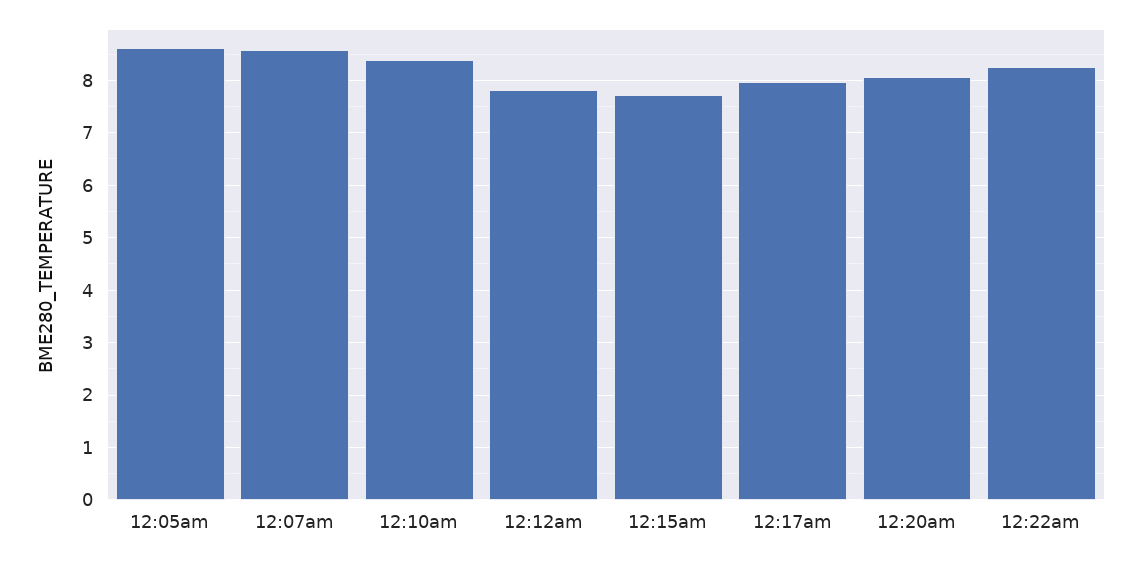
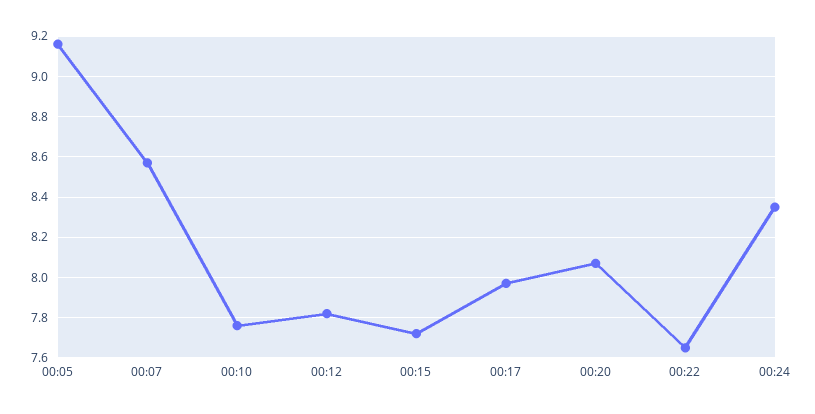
12:05am: 8.6 -> 9.15
12:10am: 8.4 -> 7.75
12:22am: 8.2 -> 7.65
00:24: none -> 8.35

